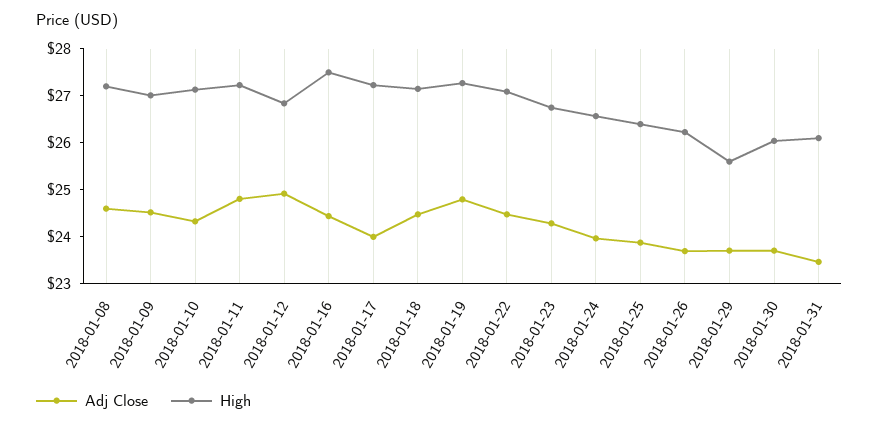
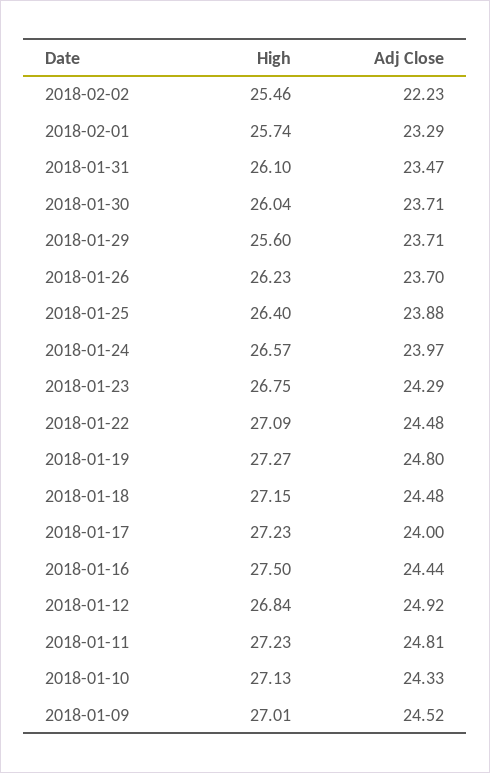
Adj Close, 2018-01-08: 24.6 -> none
High, 2018-01-08: 27.2 -> none
High, 2018-02-02: none -> 25.46
Adj Close, 2018-02-02: none -> 22.23
High, 2018-02-01: none -> 25.74
Adj Close, 2018-02-01: none -> 23.29

